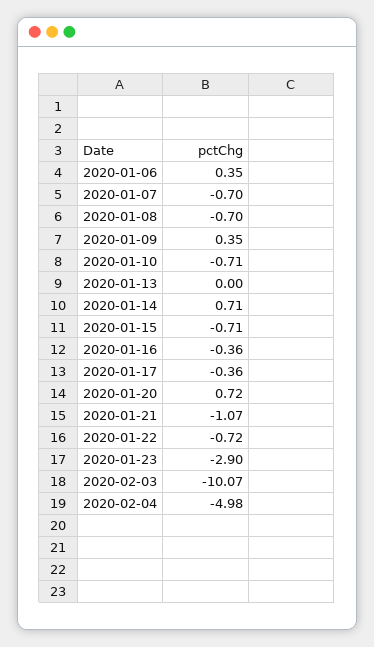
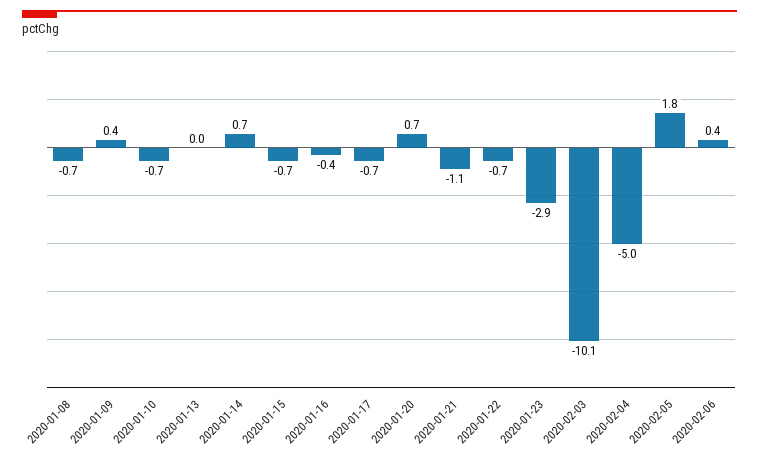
2020-01-06: 0.35 -> none
2020-01-07: -0.7 -> none
2020-01-17: -0.36 -> -0.7
2020-02-05: none -> 1.8
2020-02-06: none -> 0.4

